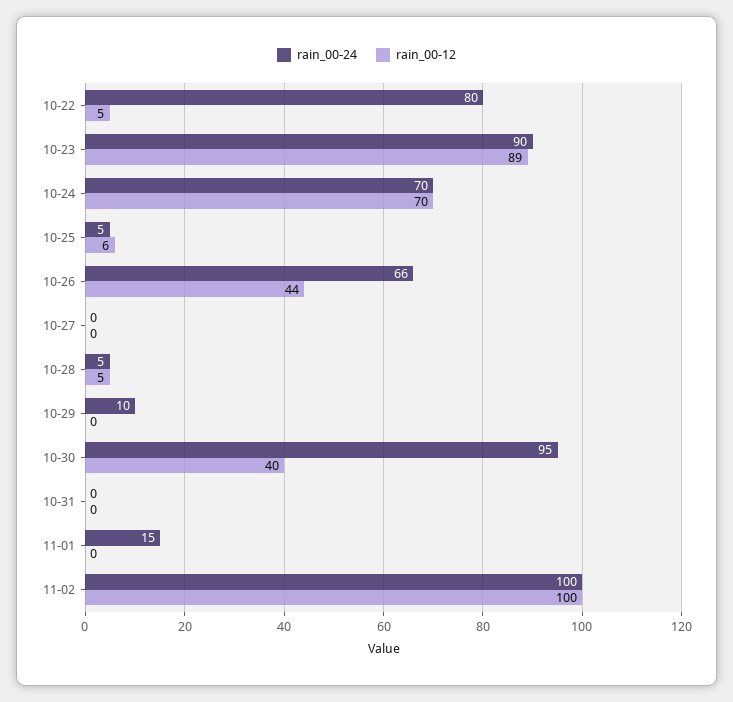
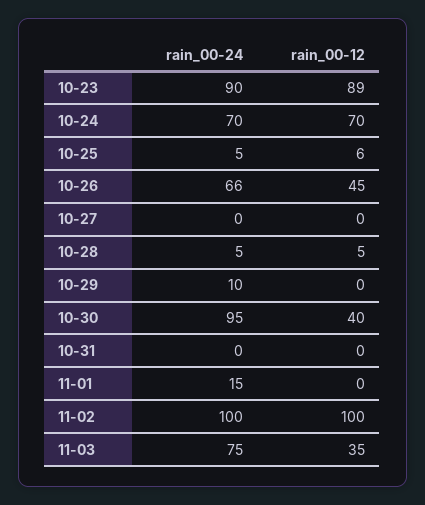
rain_00-24, 10-22: 80 -> none
rain_00-12, 10-22: 5 -> none
rain_00-12, 10-26: 44 -> 45
rain_00-24, 11-03: none -> 75
rain_00-12, 11-03: none -> 35

